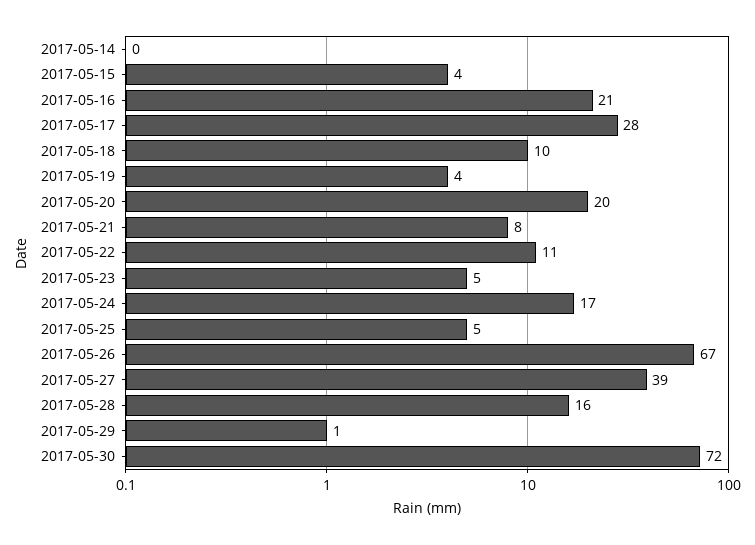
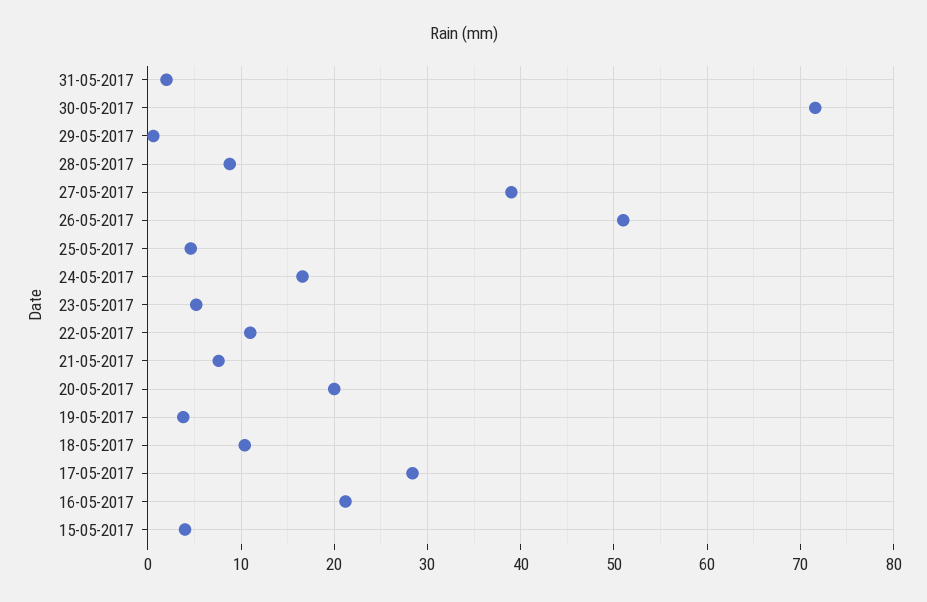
2017-05-14: 0 -> none
2017-05-26: 67 -> 51
2017-05-28: 16 -> 9
31-05-2017: none -> 2

